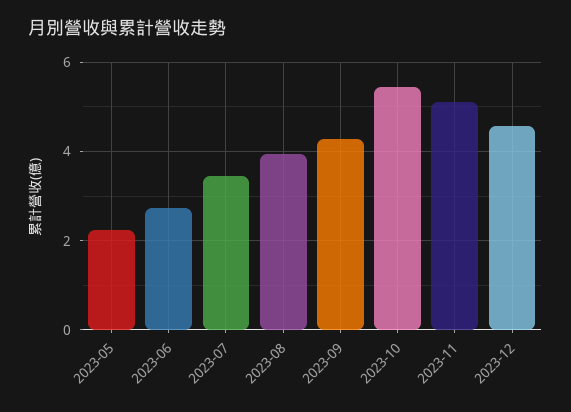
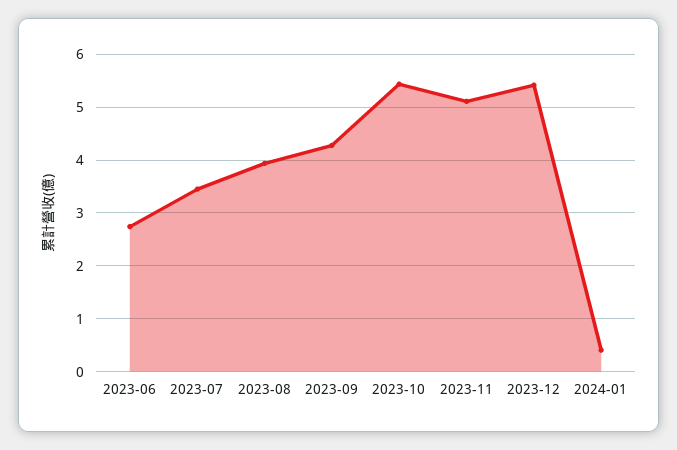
2023-05: 2.2 -> none
2023-12: 4.6 -> 5.4
2024-01: none -> 0.4

